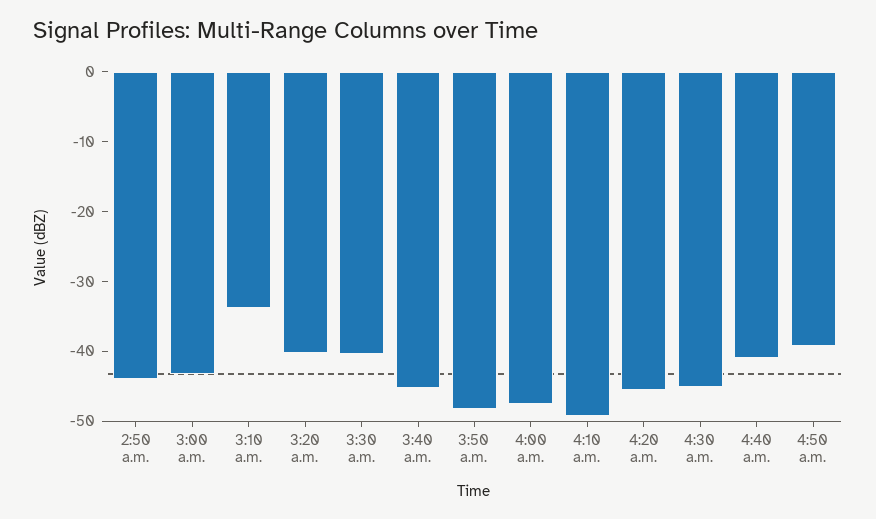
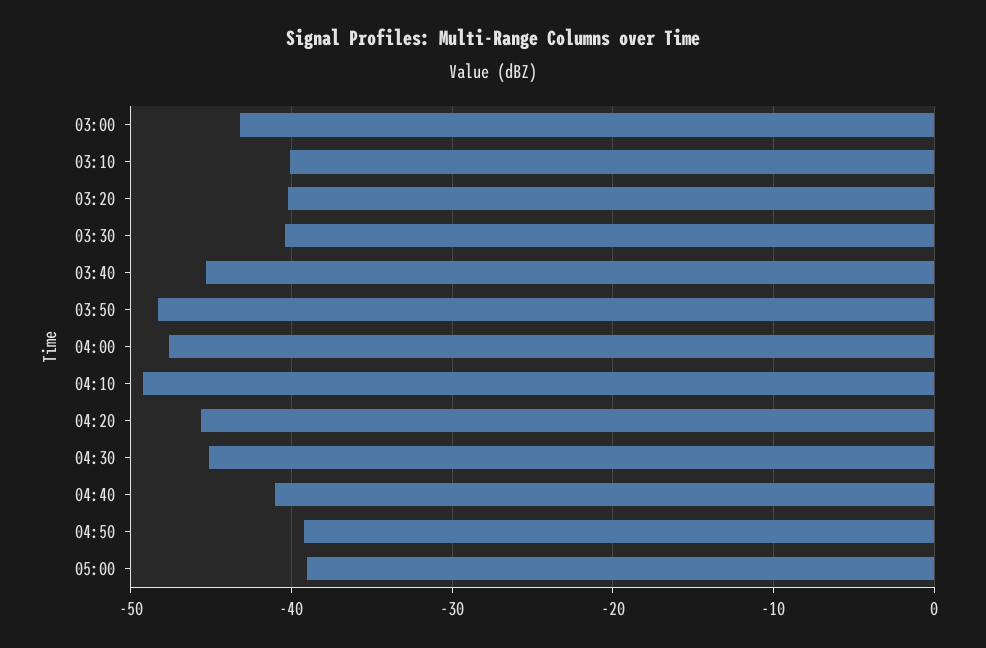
2:50 a.m.: -44 -> none
3:10 a.m.: -34 -> -40
05:00: none -> -39

